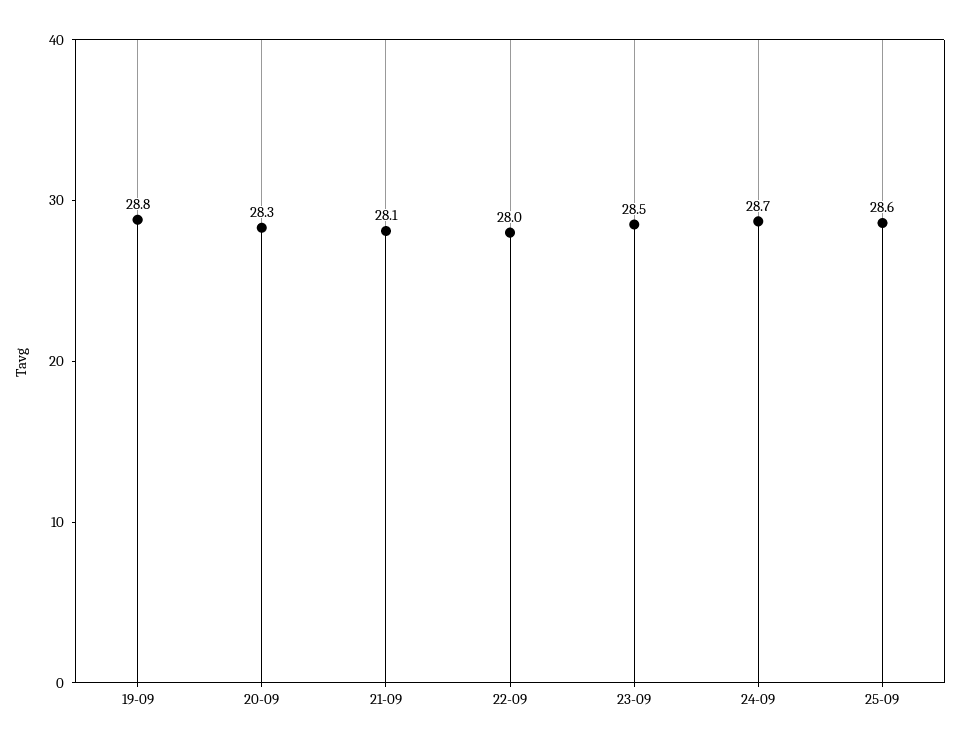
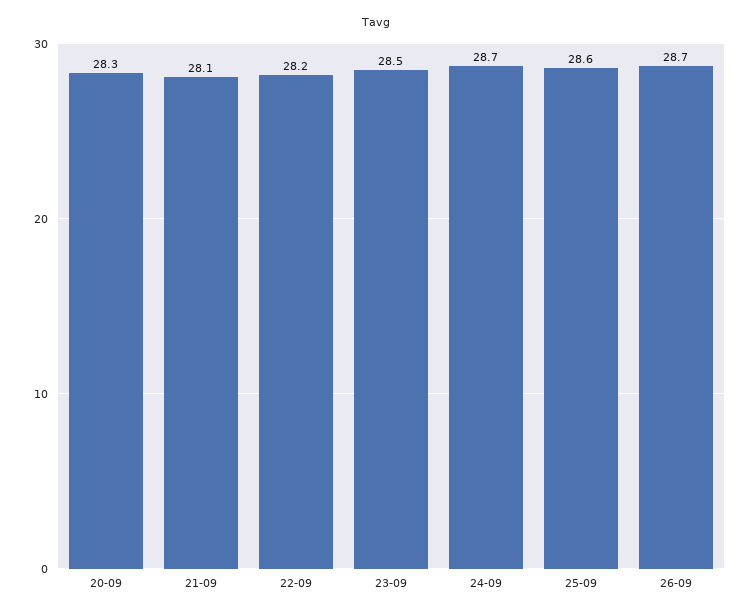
19-09: 28.8 -> none
22-09: 28 -> 28.2
26-09: none -> 28.7

